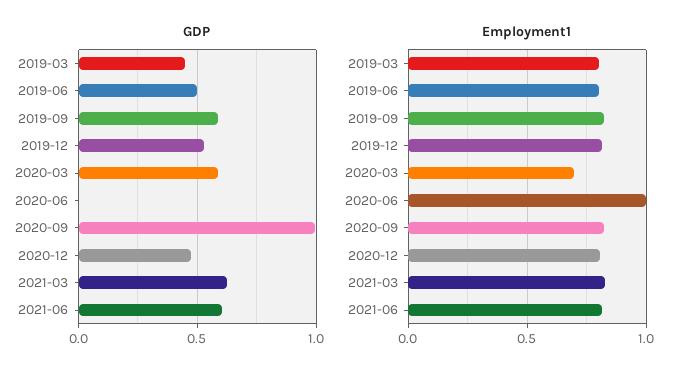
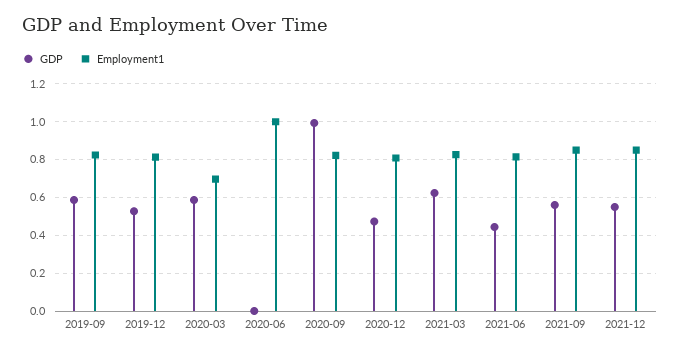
GDP, 2019-03: 0.45 -> none
GDP, 2019-06: 0.5 -> none
GDP, 2021-06: 0.6 -> 0.45
Employment1, 2019-03: 0.8 -> none
Employment1, 2019-06: 0.8 -> none
GDP, 2021-09: none -> 0.55
Employment1, 2021-09: none -> 0.85
GDP, 2021-12: none -> 0.55
Employment1, 2021-12: none -> 0.85

